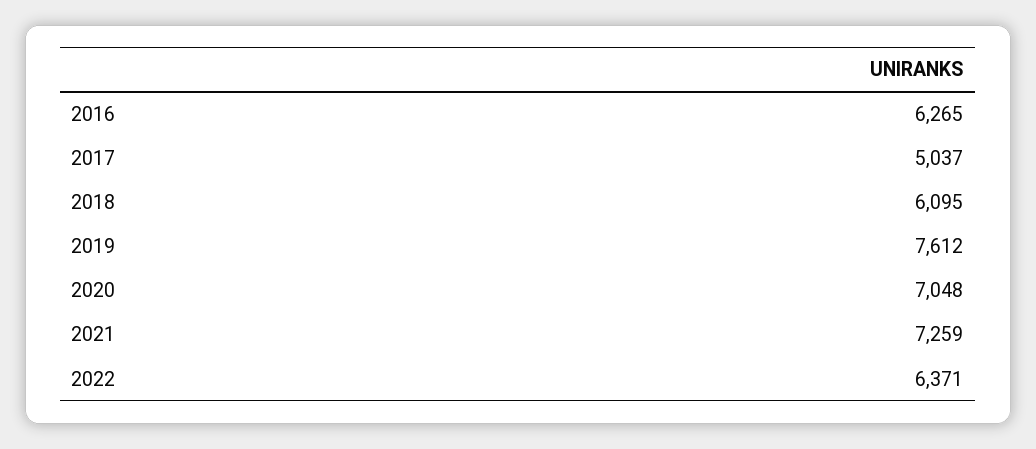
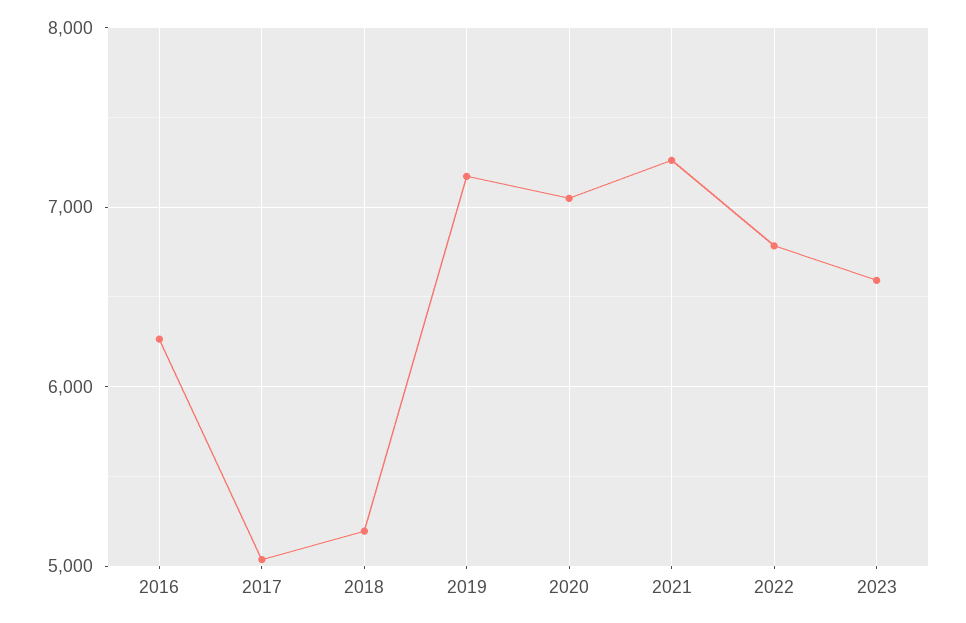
2018: 6095 -> 5200
2019: 7612 -> 7200
2022: 6371 -> 6800
2023: none -> 6600

